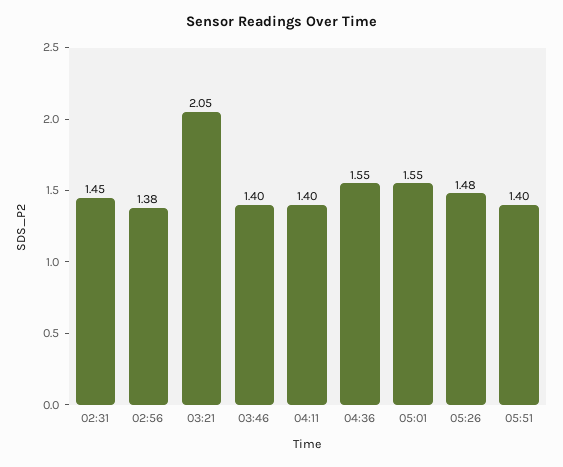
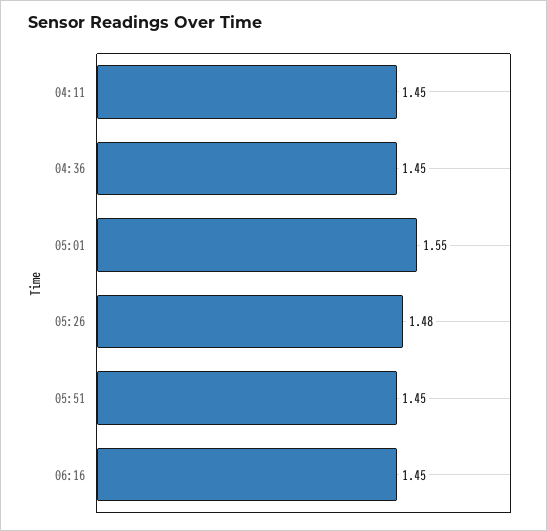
02:31: 1.45 -> none
02:56: 1.38 -> none
03:21: 2.05 -> none
03:46: 1.4 -> none
04:11: 1.4 -> 1.45
04:36: 1.55 -> 1.45
05:51: 1.4 -> 1.45
06:16: none -> 1.45

